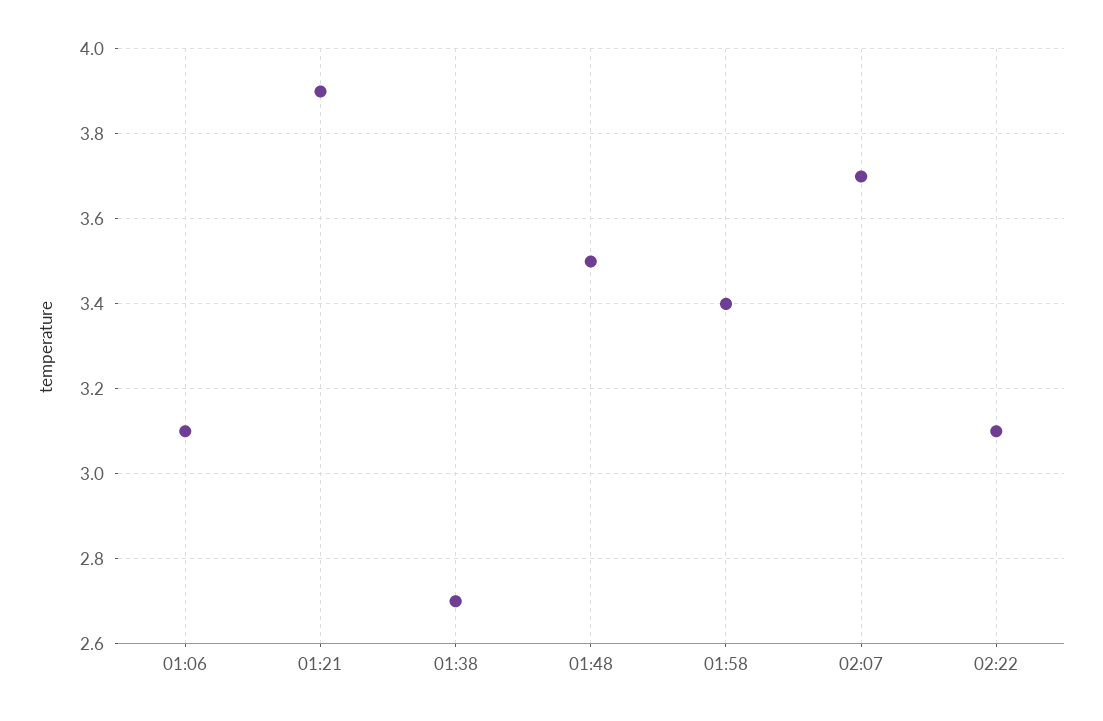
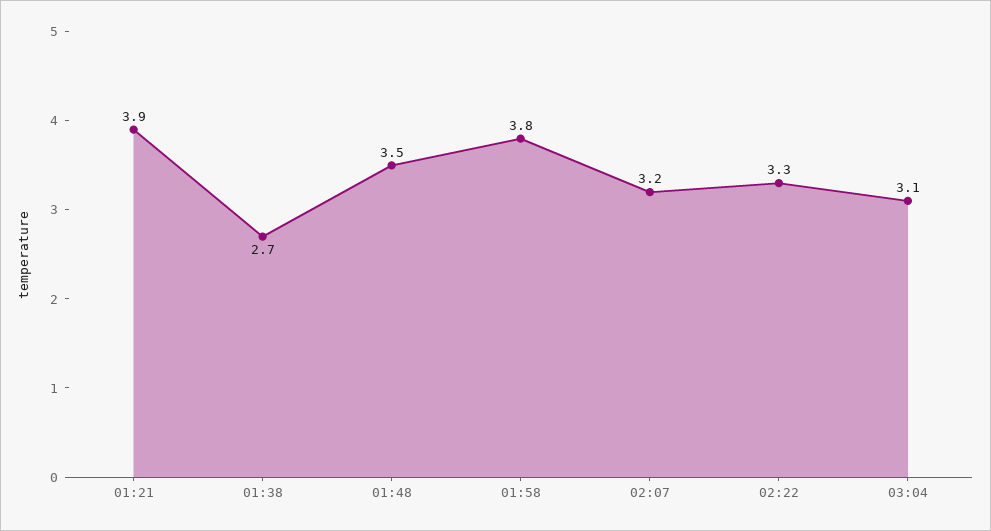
01:06: 3.1 -> none
01:58: 3.4 -> 3.8
02:07: 3.7 -> 3.2
02:22: 3.1 -> 3.3
03:04: none -> 3.1

